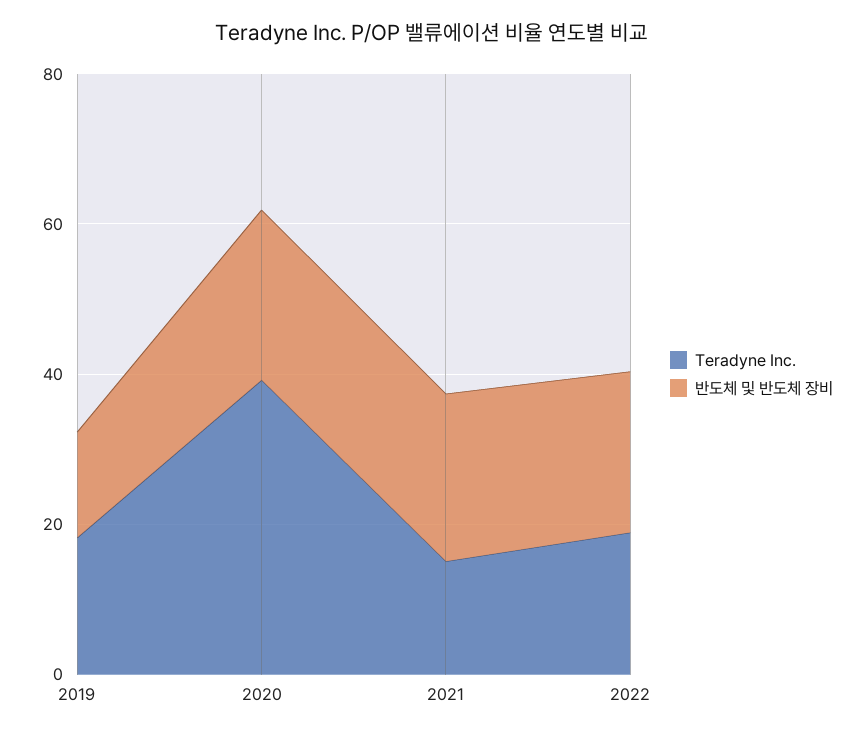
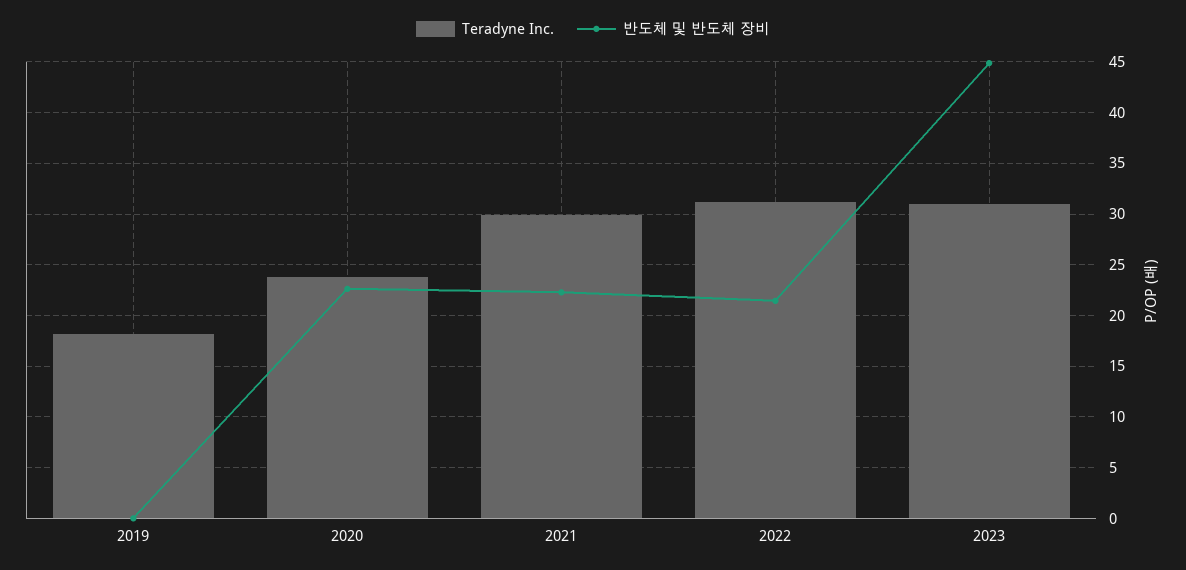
반도체 및 반도체 장비, 2019: 15 -> 0
Teradyne Inc., 2020: 40 -> 24
Teradyne Inc., 2021: 15 -> 30
Teradyne Inc., 2022: 20 -> 31
Teradyne Inc., 2023: none -> 31
반도체 및 반도체 장비, 2023: none -> 45

